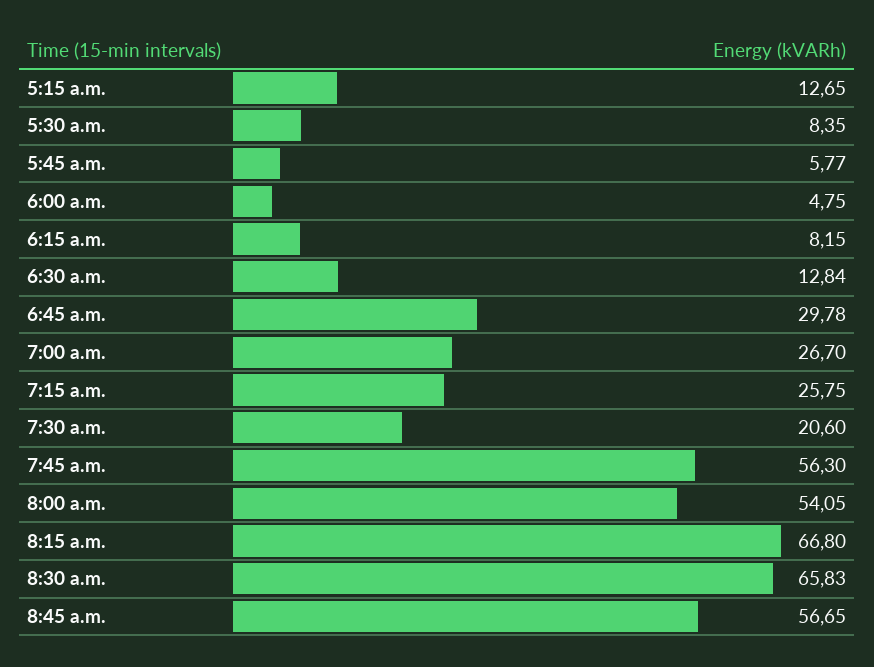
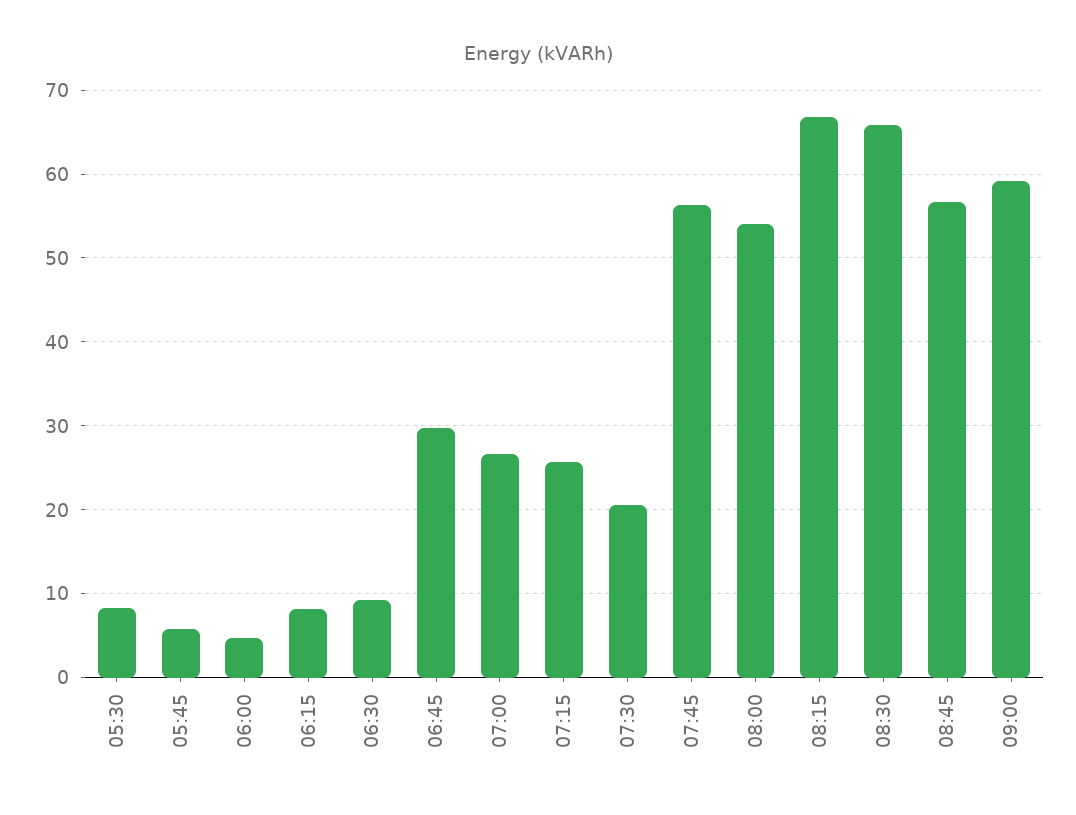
5:15 a.m.: 12.65 -> none
6:30 a.m.: 12.84 -> 9
09:00: none -> 59

